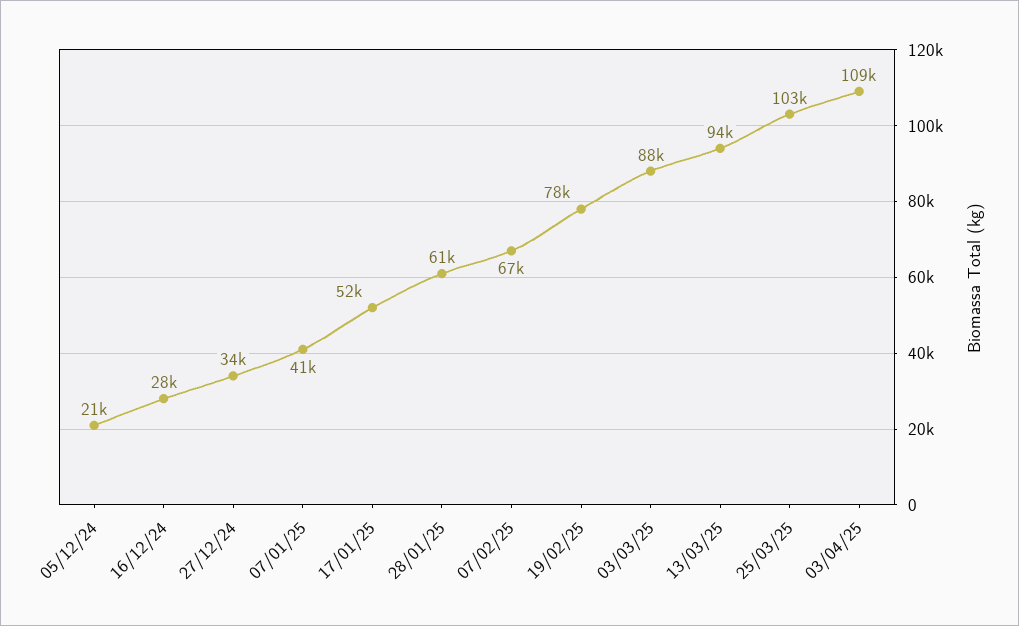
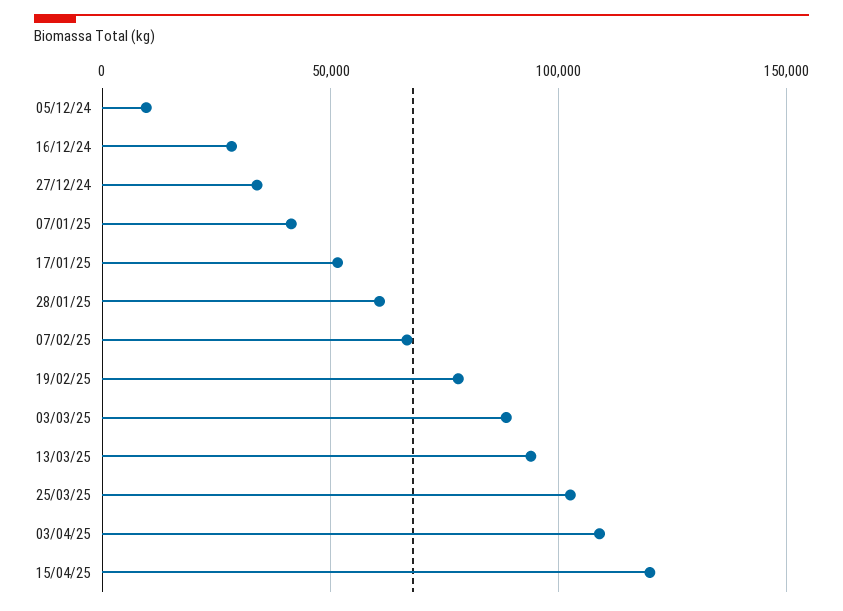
05/12/24: 21000 -> 10000
15/04/25: none -> 120000

